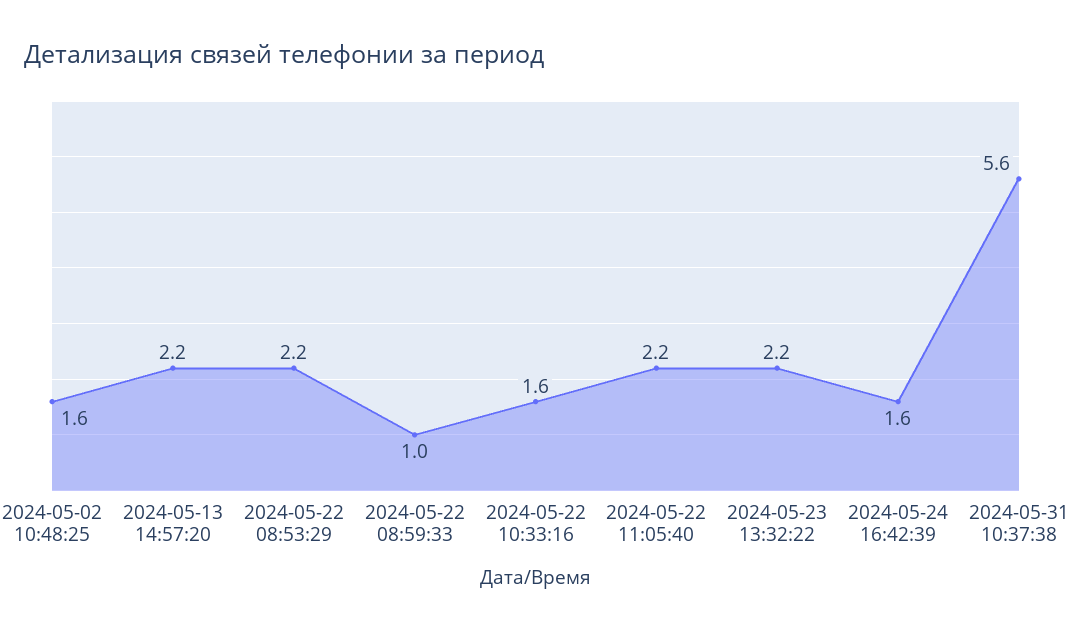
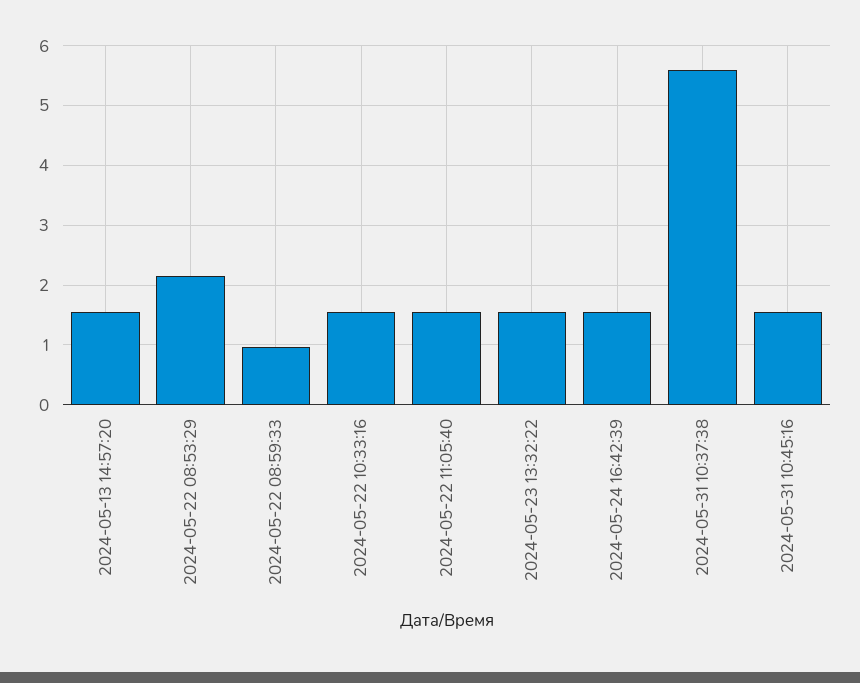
2024-05-02 10:48:25: 1.6 -> none
2024-05-13 14:57:20: 2.2 -> 1.6
2024-05-22 11:05:40: 2.2 -> 1.6
2024-05-23 13:32:22: 2.2 -> 1.6
2024-05-31 10:45:16: none -> 1.6

